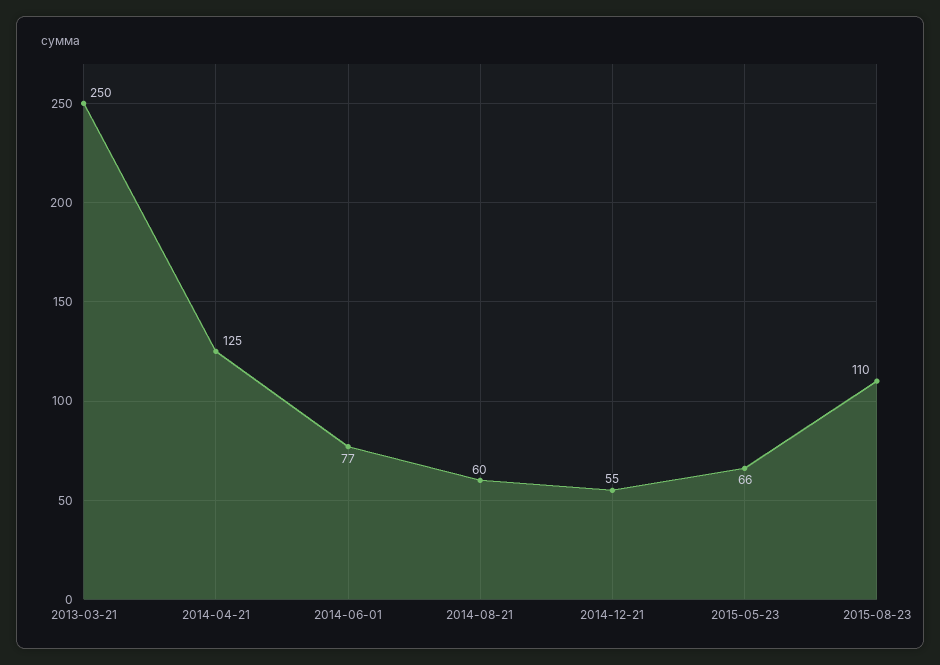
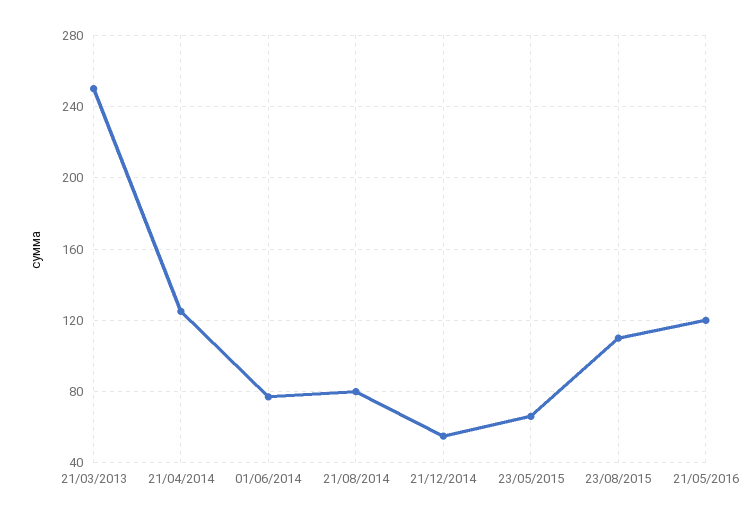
2014-08-21: 60 -> 80
21/05/2016: none -> 120

